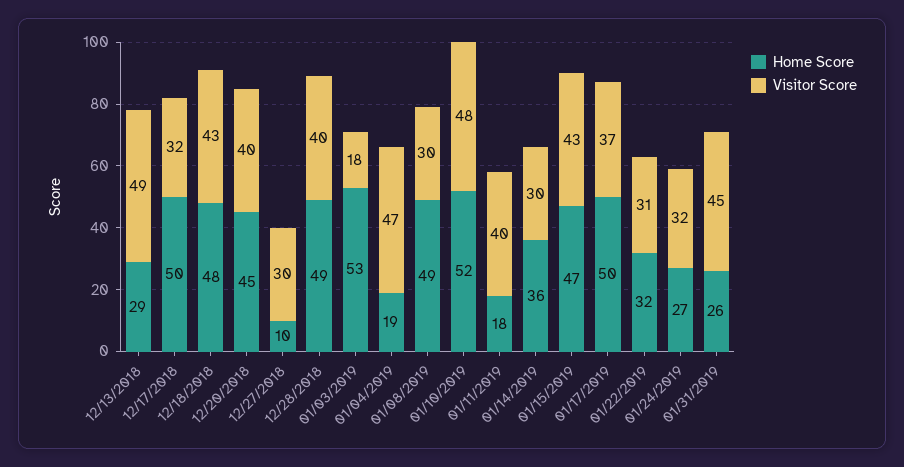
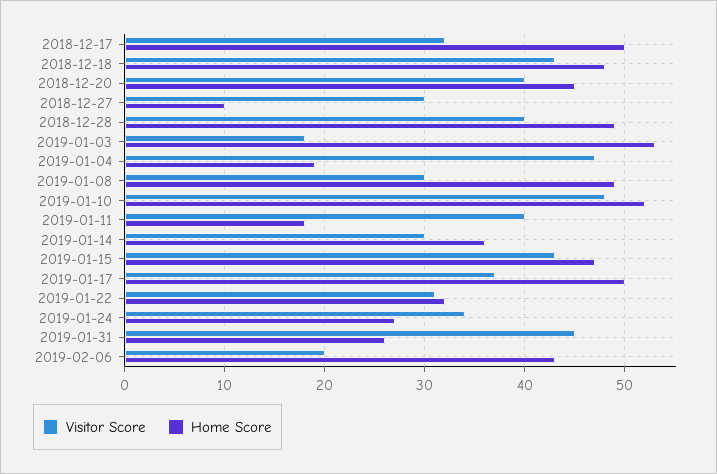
Home Score, 12/13/2018: 29 -> none
Visitor Score, 12/13/2018: 49 -> none
Visitor Score, 01/24/2019: 32 -> 34
Visitor Score, 2019-02-06: none -> 20
Home Score, 2019-02-06: none -> 43

